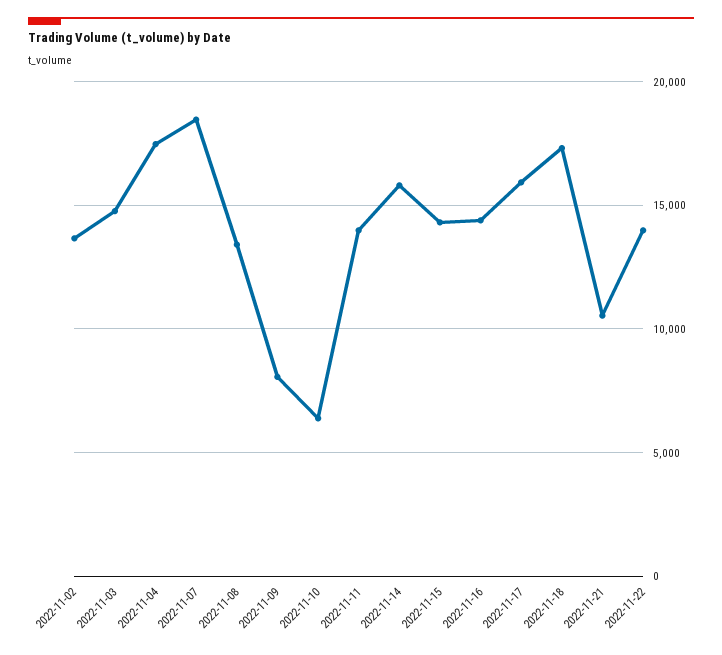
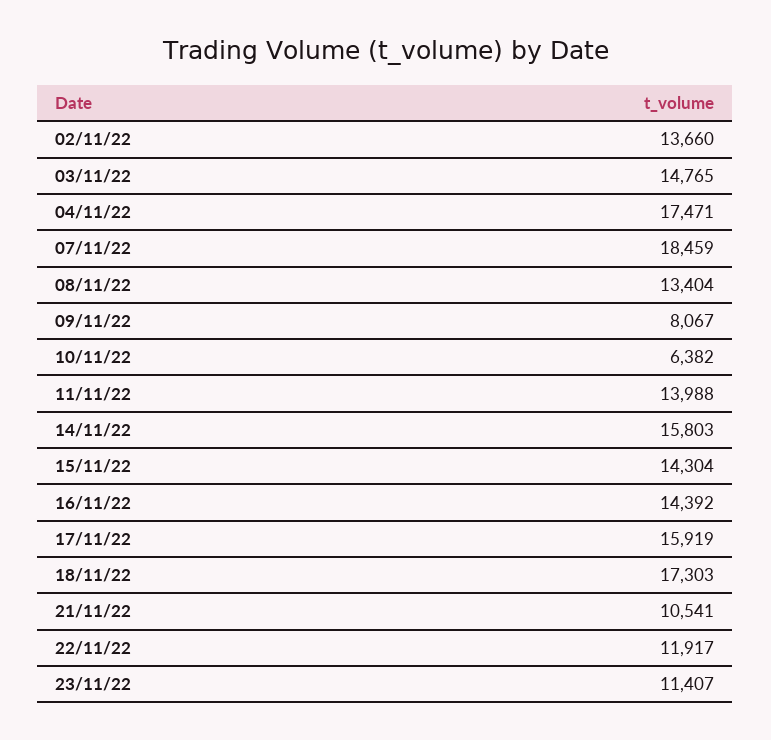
2022-11-22: 14000 -> 11917
23/11/22: none -> 11407

